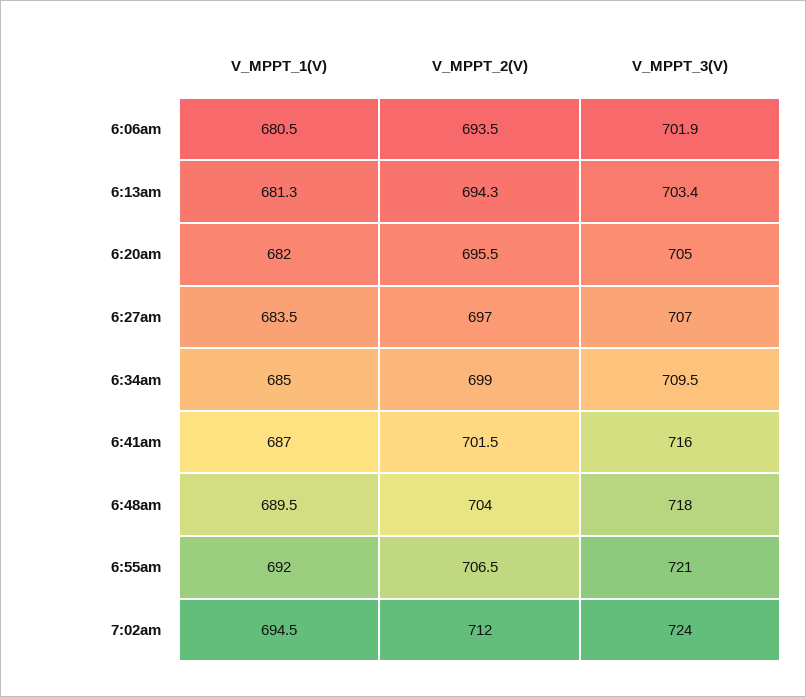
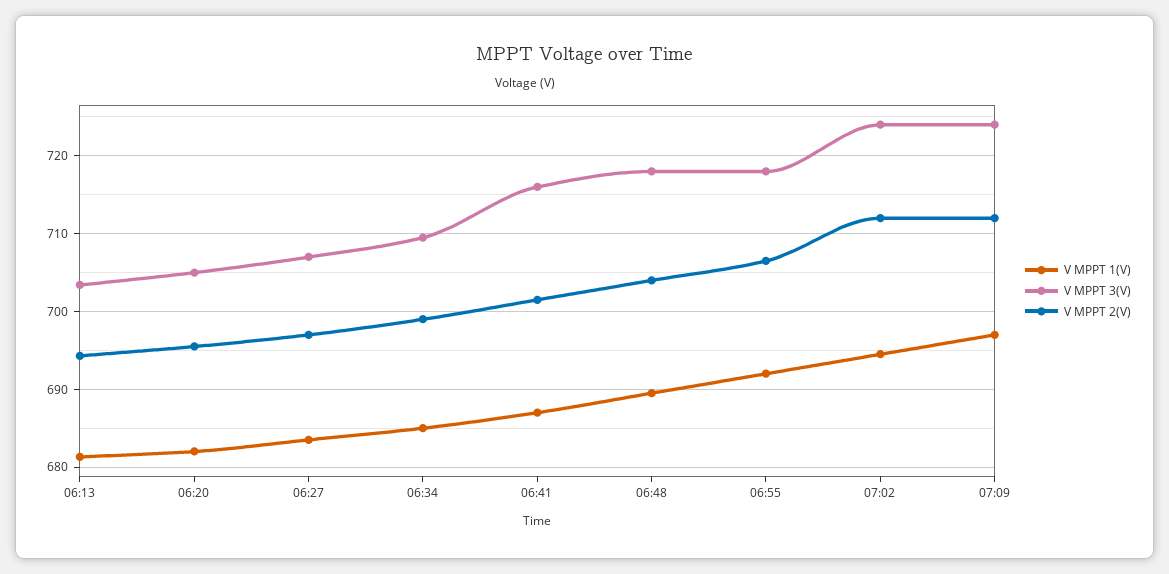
V_MPPT_1(V), 6:06am: 680.5 -> none
V_MPPT_2(V), 6:06am: 693.5 -> none
V_MPPT_3(V), 6:06am: 701.9 -> none
V_MPPT_3(V), 6:55am: 721 -> 718
V_MPPT_1(V), 07:09: none -> 697
V_MPPT_3(V), 07:09: none -> 724
V_MPPT_2(V), 07:09: none -> 712

